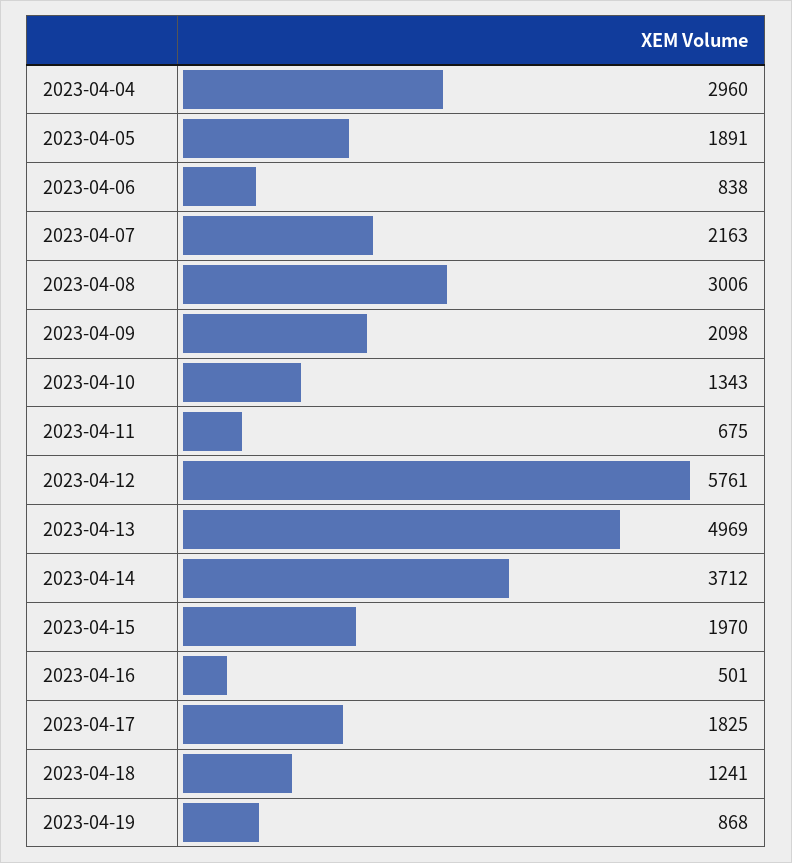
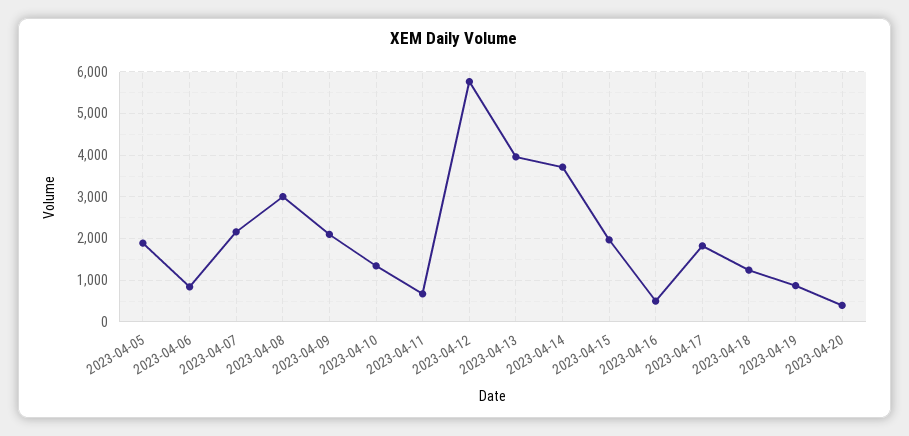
2023-04-04: 2960 -> none
2023-04-13: 4969 -> 4000
2023-04-20: none -> 400

